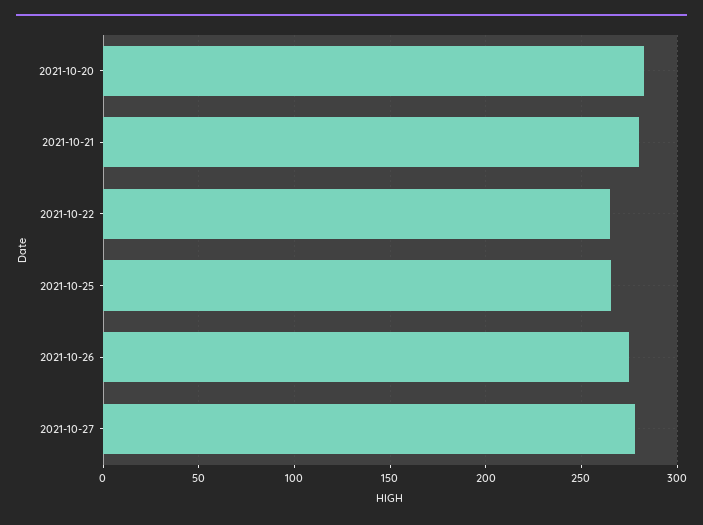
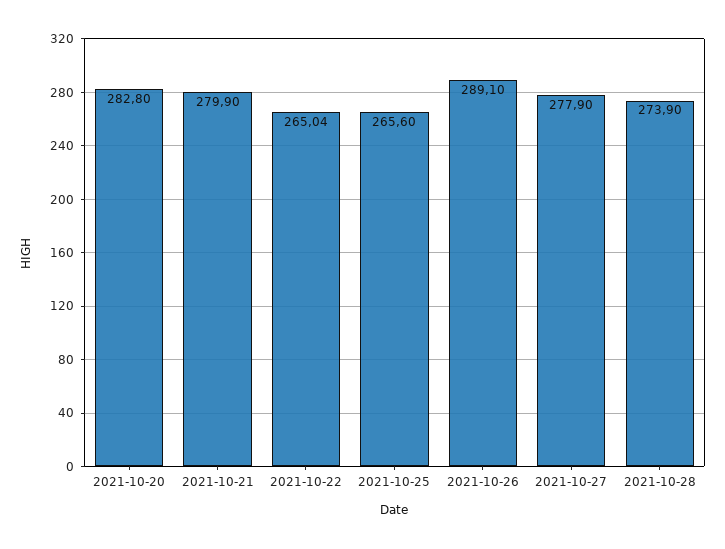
2021-10-26: 275 -> 289.1
2021-10-28: none -> 273.9

